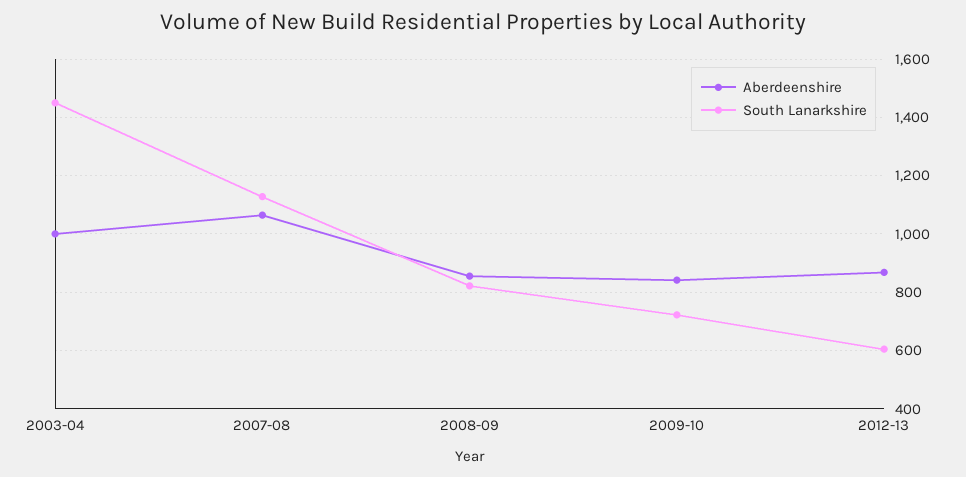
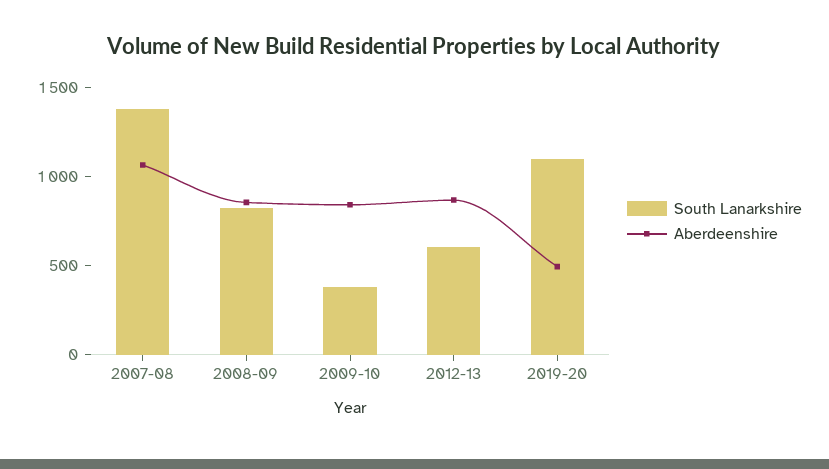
Aberdeenshire, 2003-04: 1000 -> none
South Lanarkshire, 2003-04: 1450 -> none
South Lanarkshire, 2007-08: 1125 -> 1400
South Lanarkshire, 2009-10: 725 -> 400
South Lanarkshire, 2019-20: none -> 1100
Aberdeenshire, 2019-20: none -> 500

